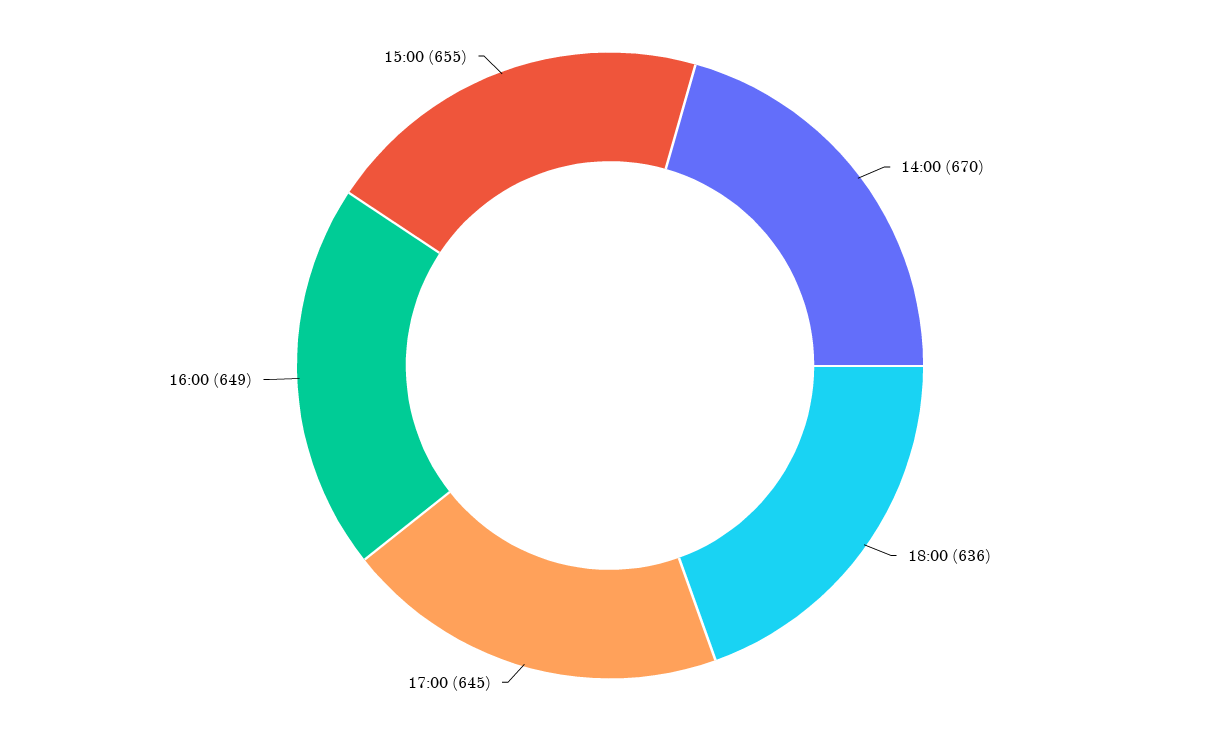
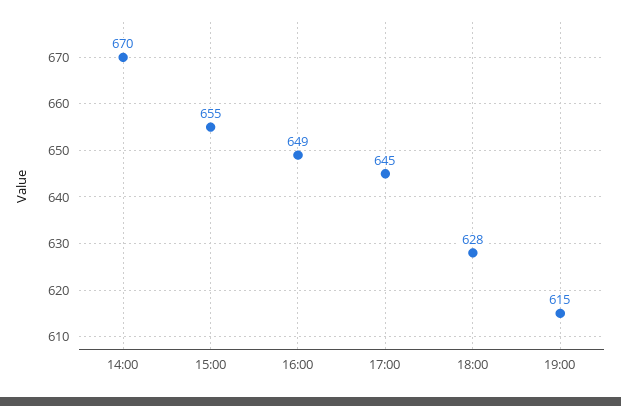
18:00: 636 -> 628
19:00: none -> 615

